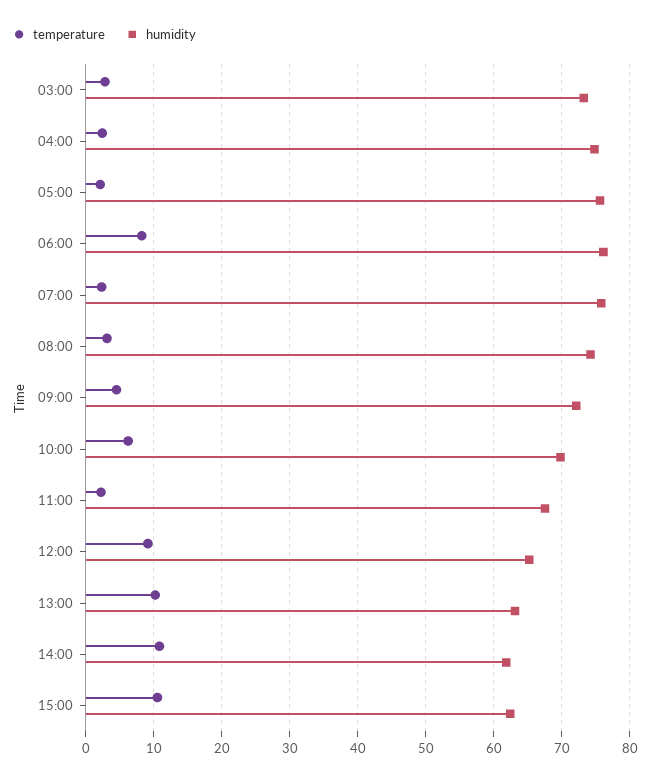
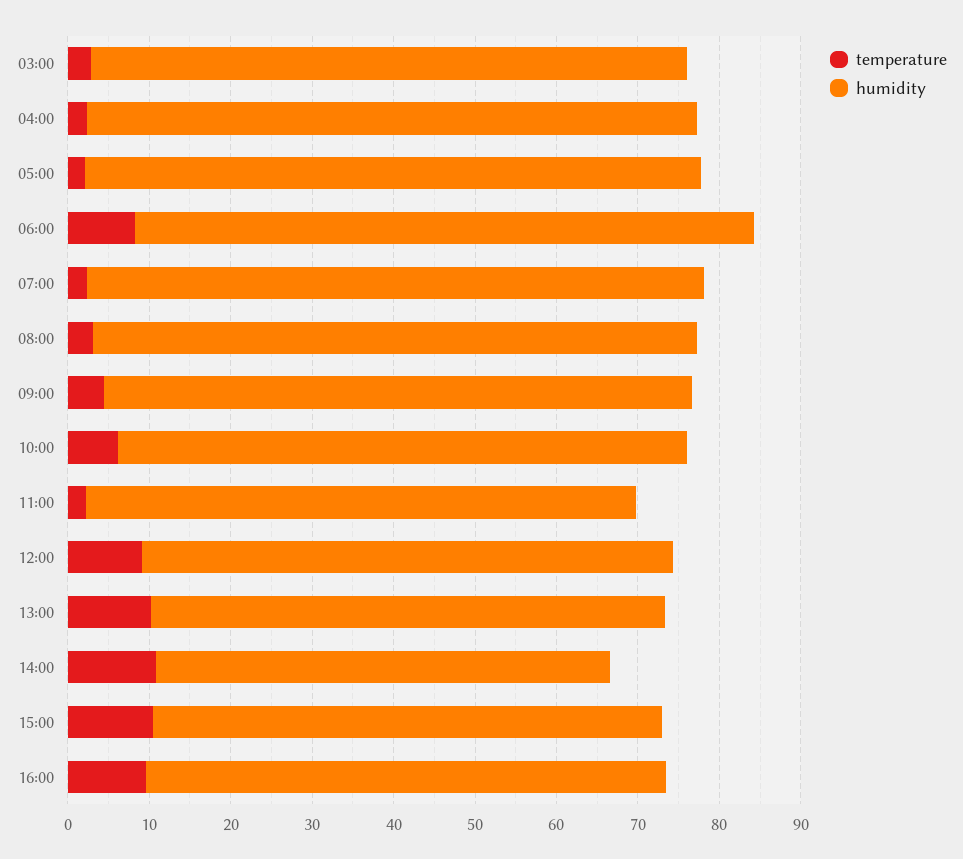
humidity, 14:00: 62 -> 56
temperature, 16:00: none -> 10
humidity, 16:00: none -> 64

